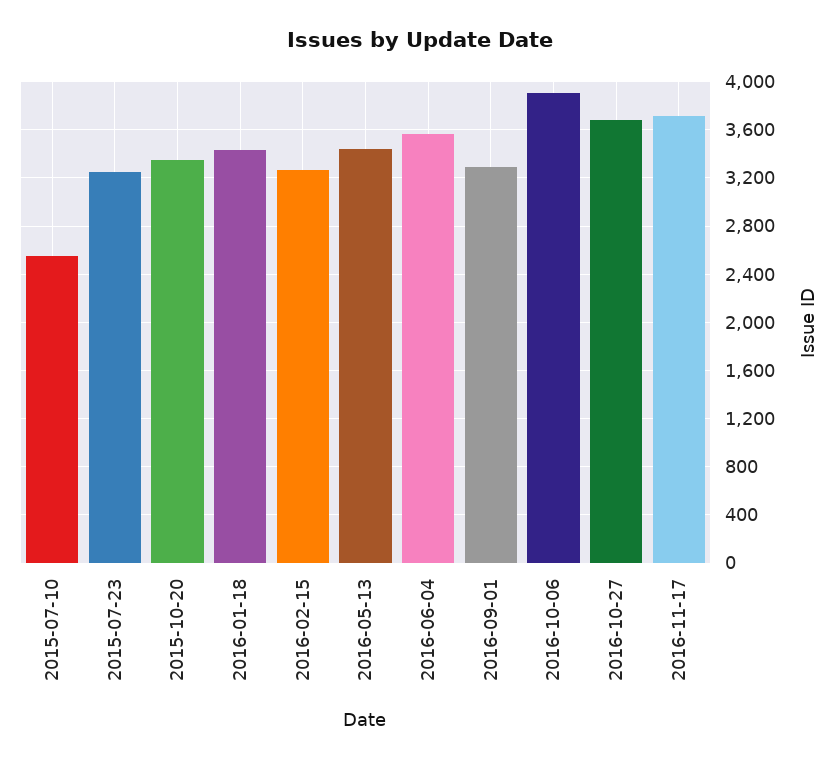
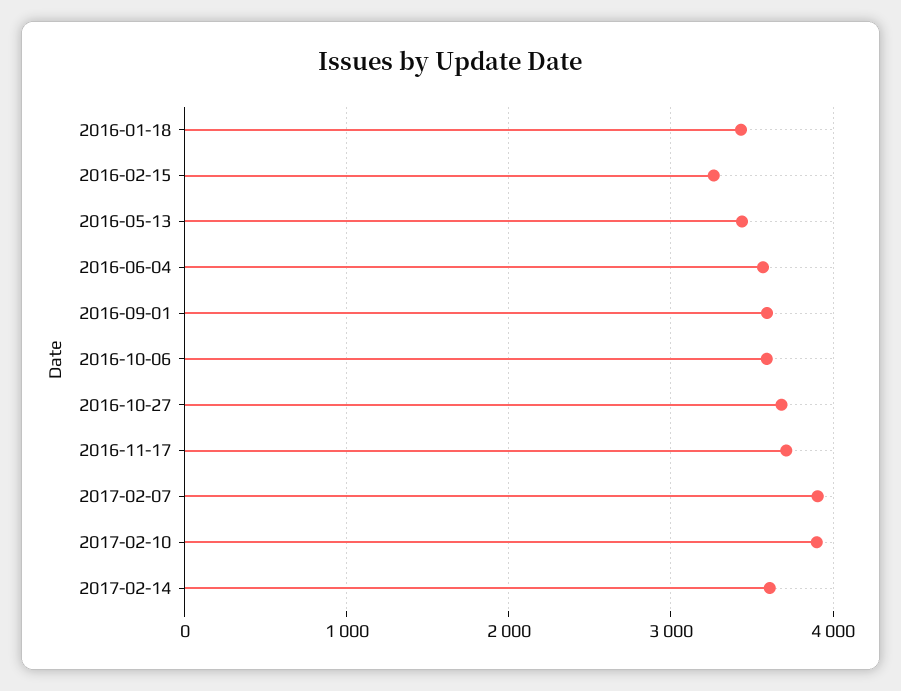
2015-07-10: 2550 -> none
2015-07-23: 3250 -> none
2015-10-20: 3350 -> none
2016-09-01: 3300 -> 3600
2016-10-06: 3900 -> 3600
2017-02-07: none -> 3900
2017-02-10: none -> 3900
2017-02-14: none -> 3600

